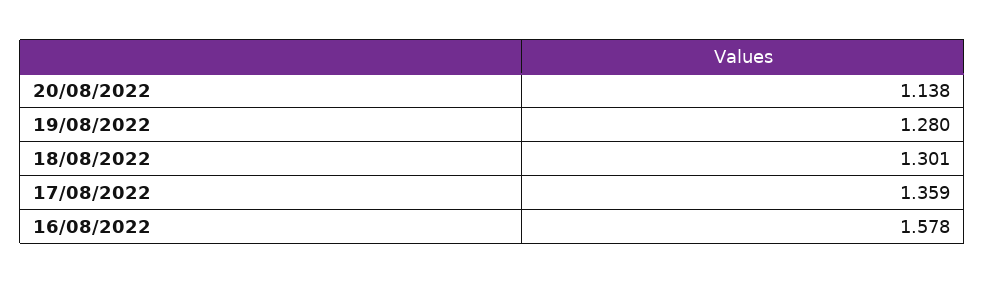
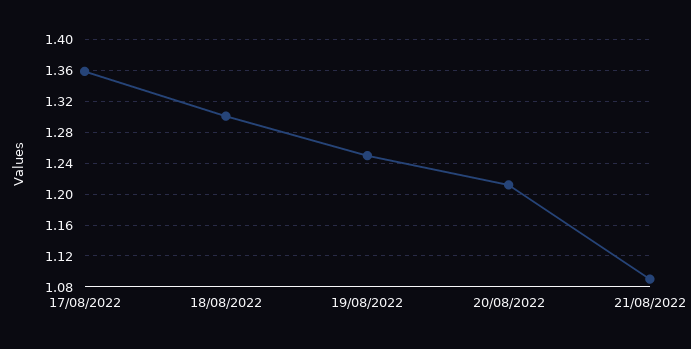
20/08/2022: 1.138 -> 1.21
19/08/2022: 1.28 -> 1.25
16/08/2022: 1.578 -> none
21/08/2022: none -> 1.09

